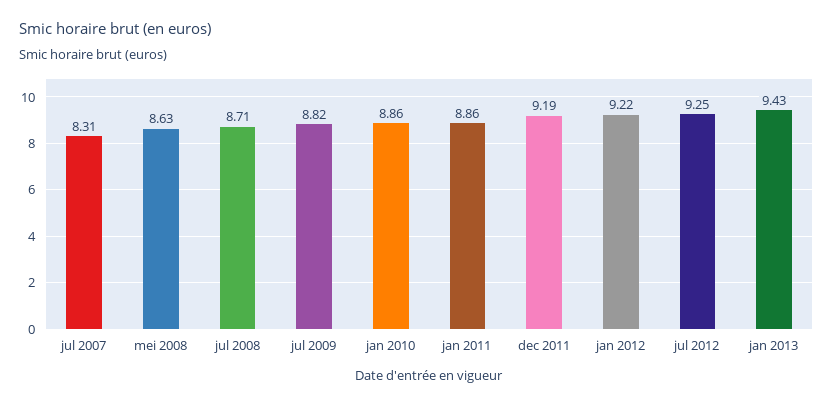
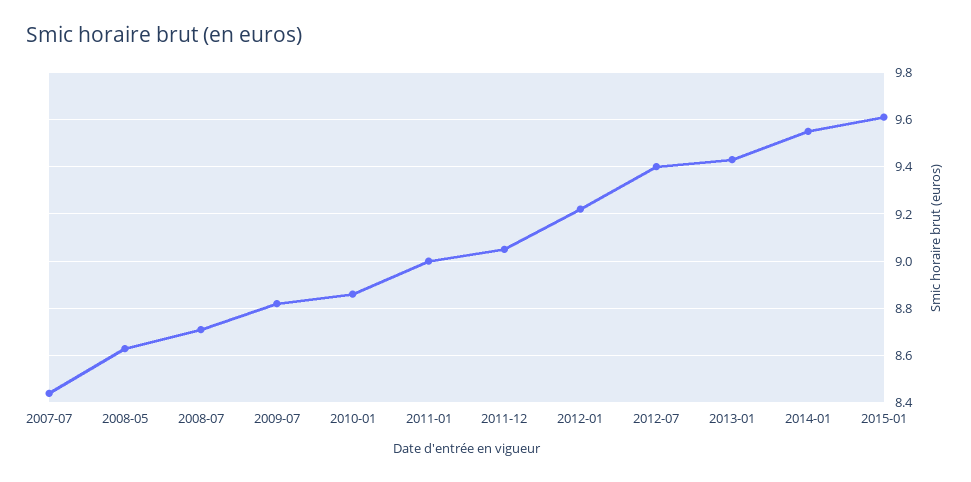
jul 2007: 8.31 -> 8.45
jan 2011: 8.86 -> 9
dec 2011: 9.19 -> 9.05
jul 2012: 9.25 -> 9.4
2014-01: none -> 9.55
2015-01: none -> 9.6

